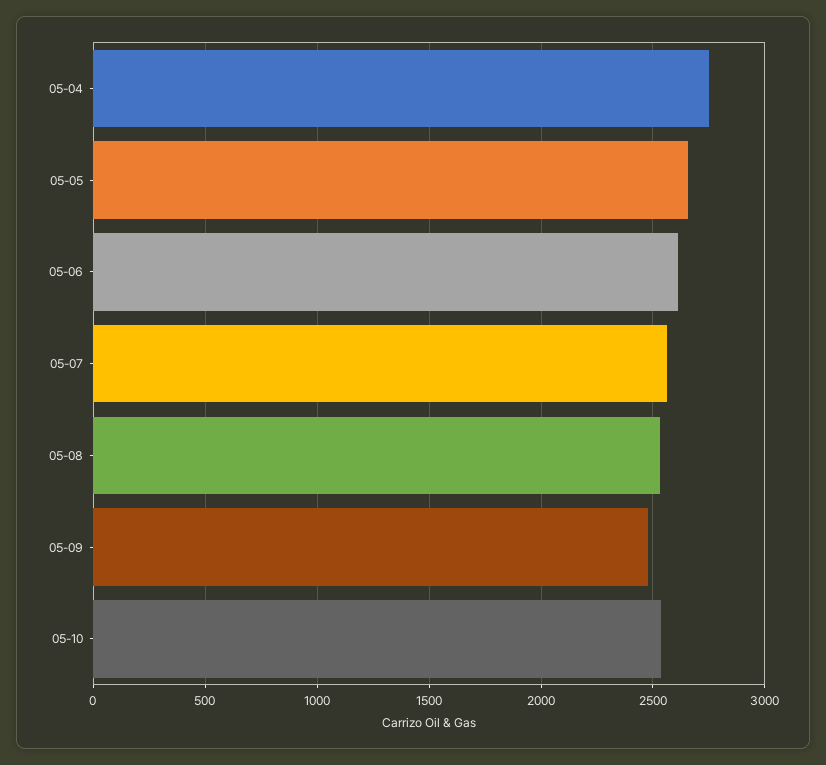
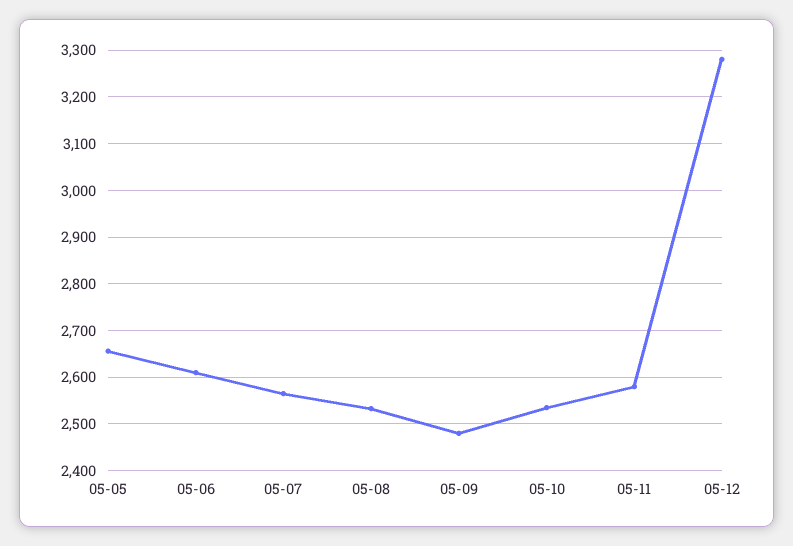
05-04: 2750 -> none
05-11: none -> 2580
05-12: none -> 3280

